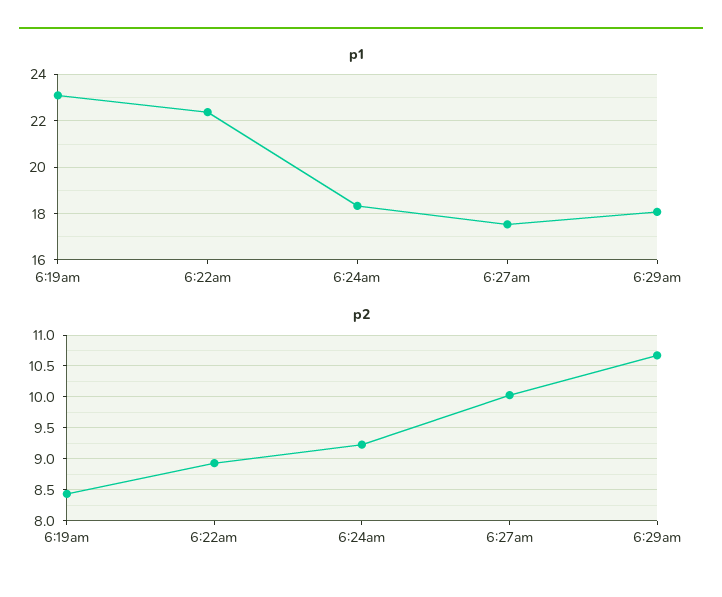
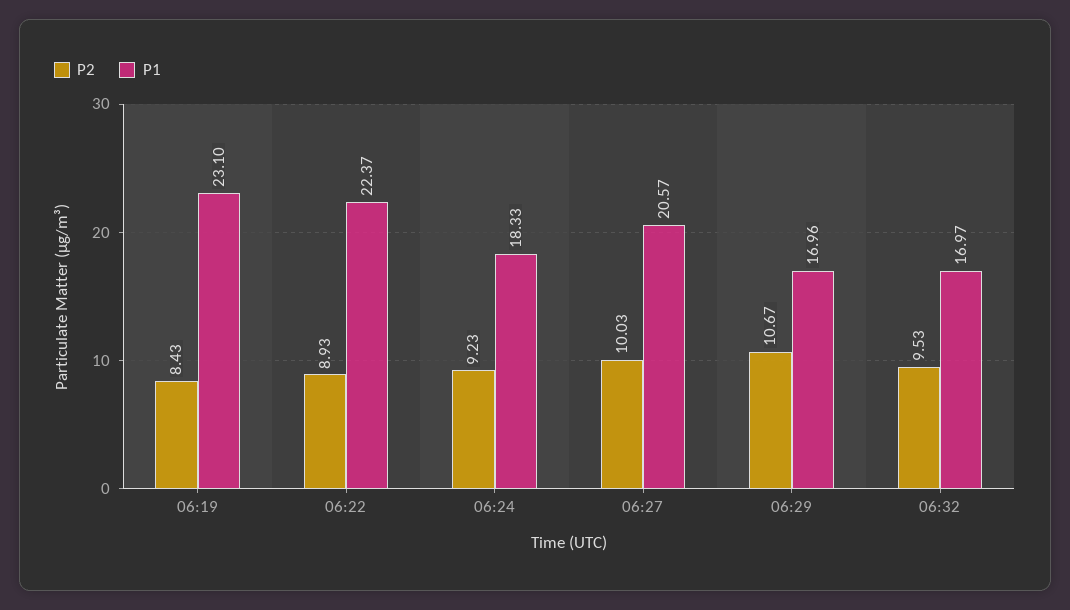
p1, 6:27am: 17.5 -> 20.57
p1, 6:29am: 18 -> 16.96
p2, 06:32: none -> 9.53
p1, 06:32: none -> 16.97

